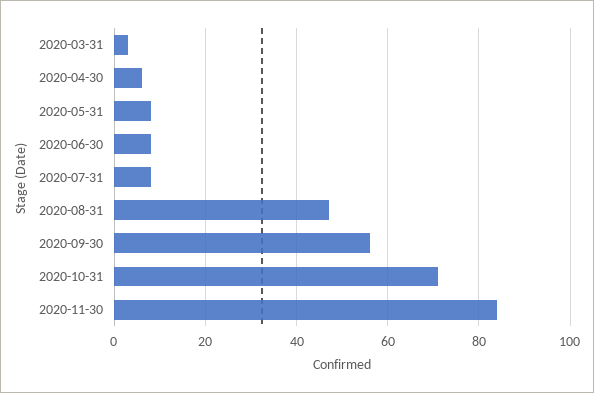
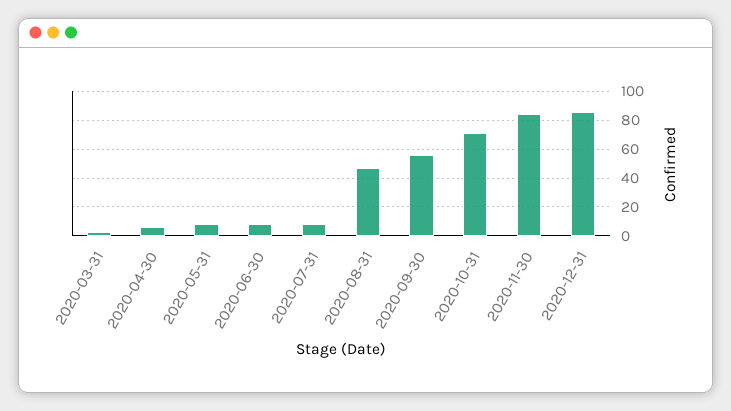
2020-12-31: none -> 85

